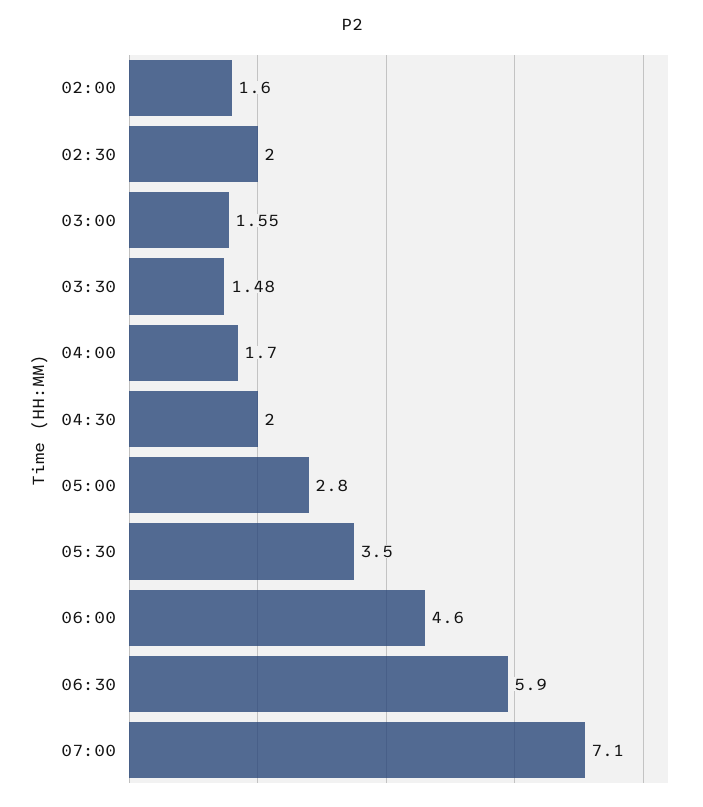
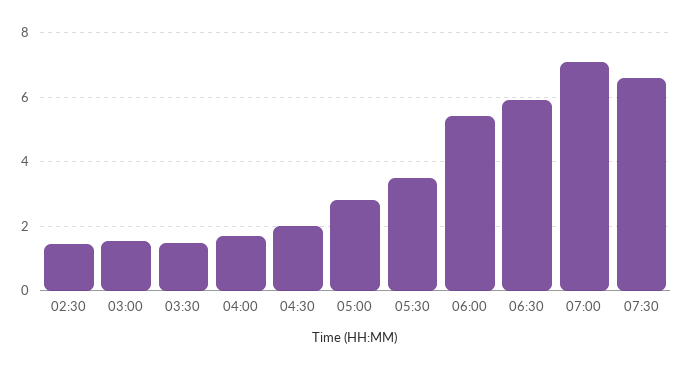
02:00: 1.6 -> none
02:30: 2 -> 1.4
06:00: 4.6 -> 5.4
07:30: none -> 6.6

